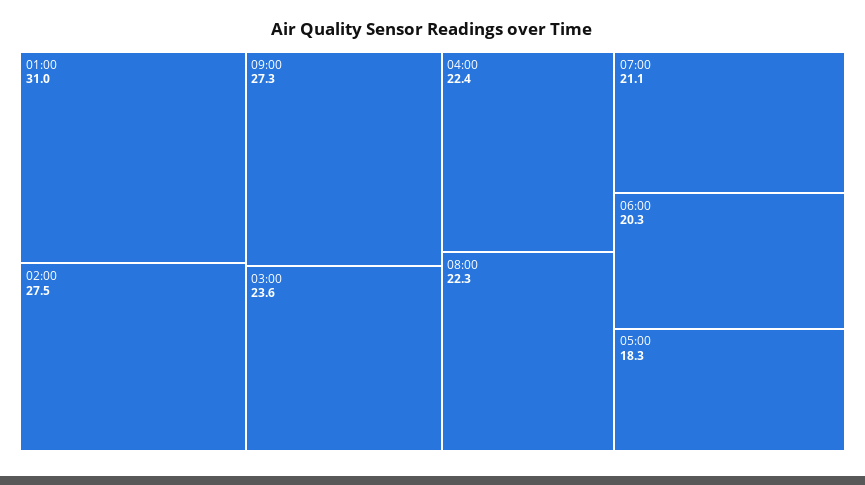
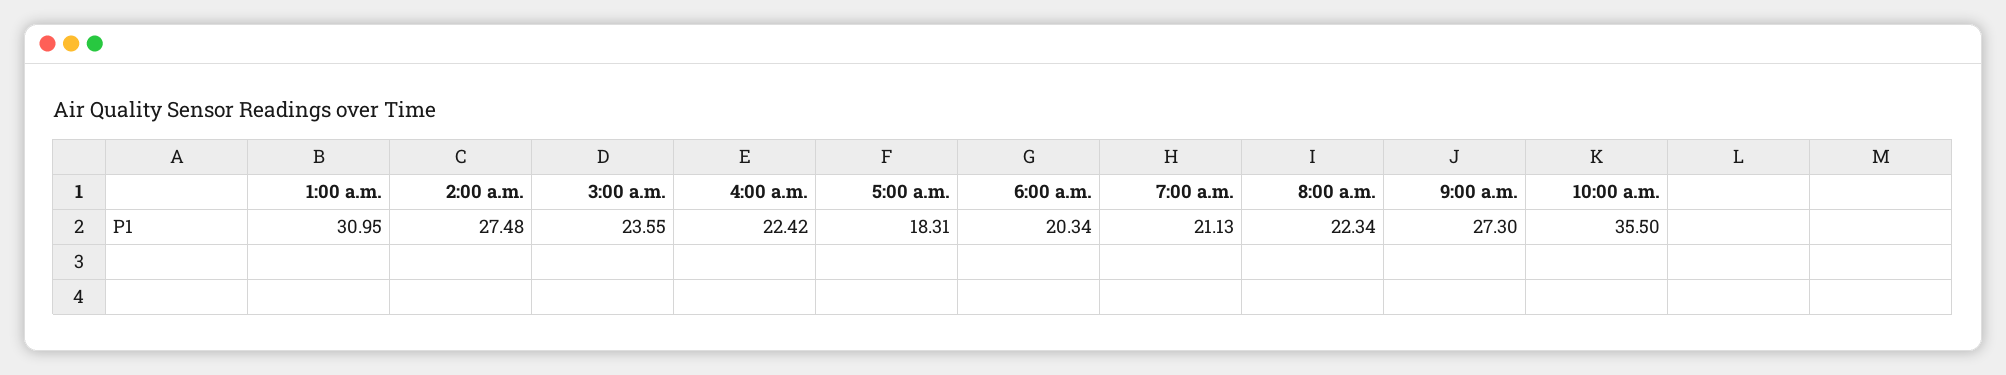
10:00 a.m.: none -> 35.5

